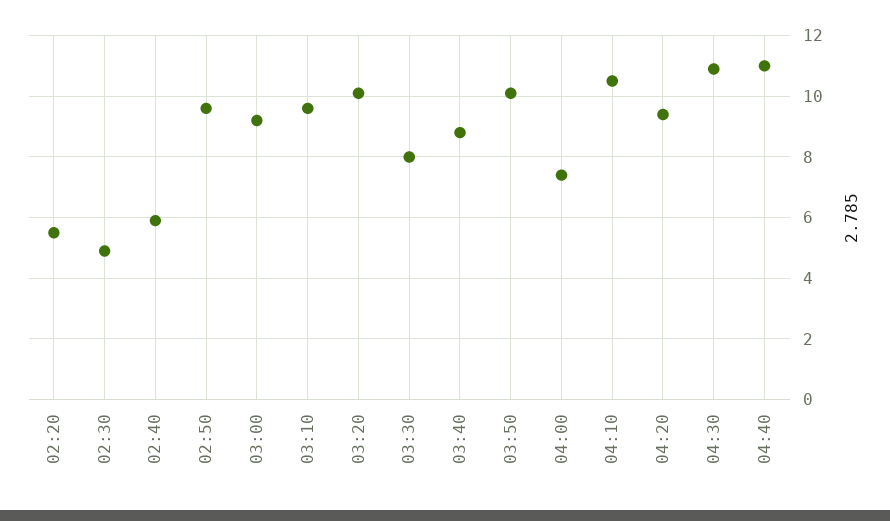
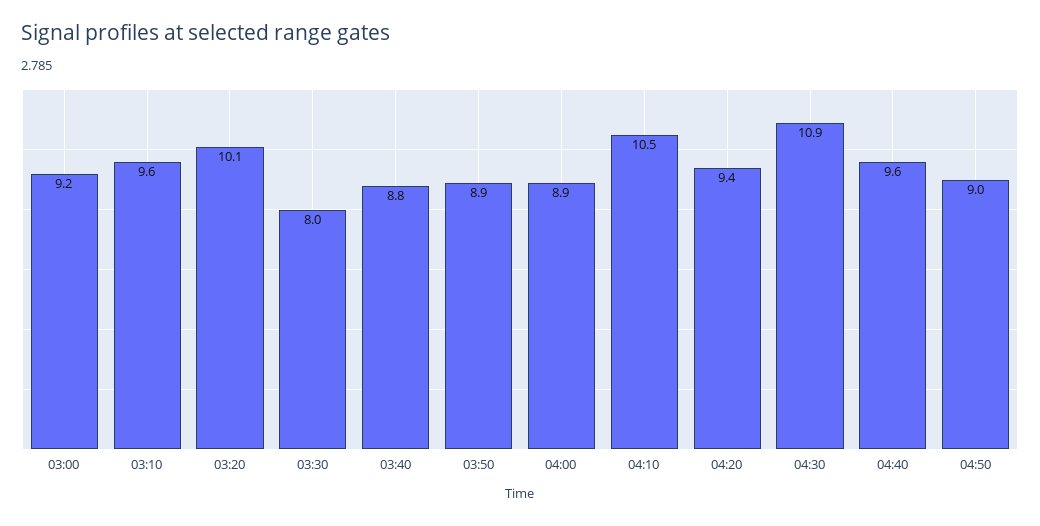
02:20: 5.5 -> none
02:30: 5 -> none
02:40: 6 -> none
02:50: 9.5 -> none
03:50: 10 -> 8.9
04:00: 7.5 -> 8.9
04:40: 11 -> 9.6
04:50: none -> 9

